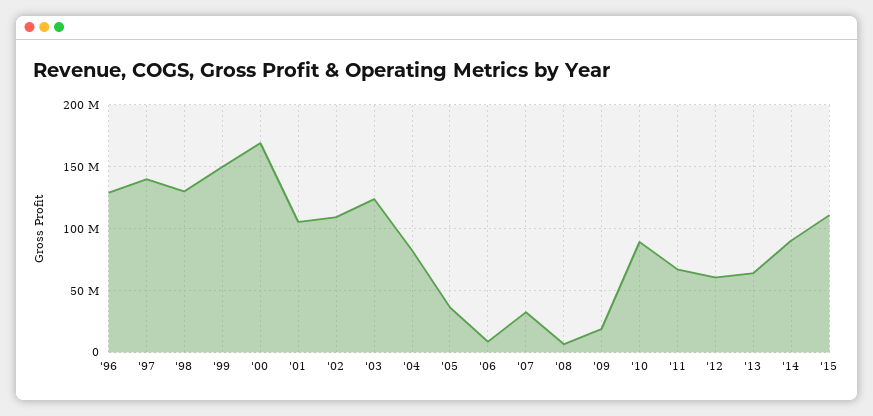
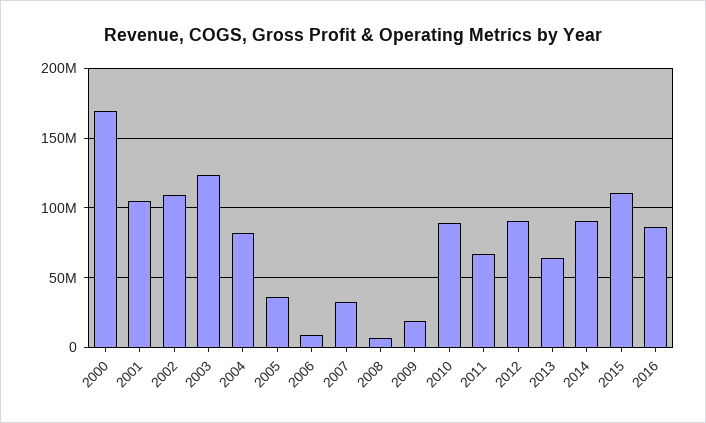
'96: 130000000 -> none
'97: 140000000 -> none
'98: 130000000 -> none
'99: 150000000 -> none
'12: 60000000 -> 90000000
2016: none -> 85000000

